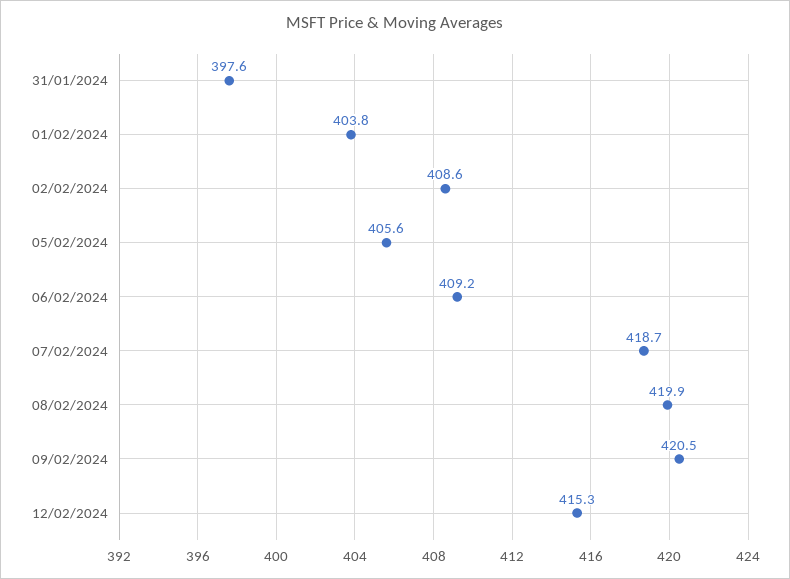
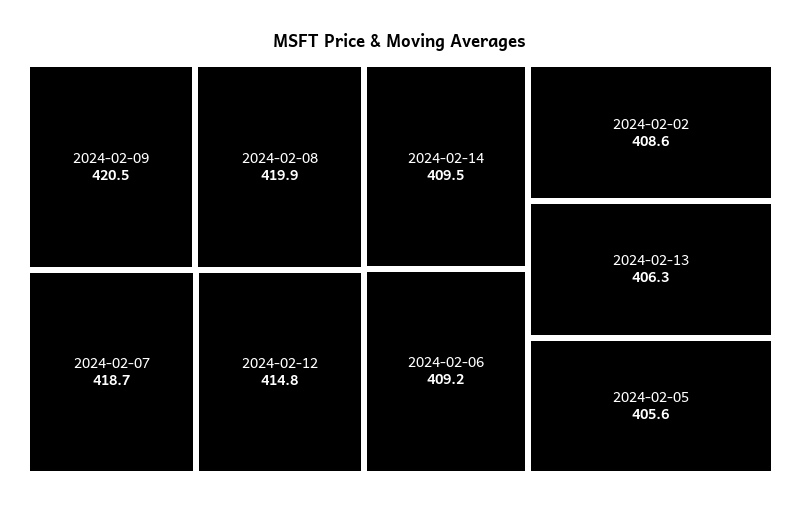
31/01/2024: 397.6 -> none
01/02/2024: 403.8 -> none
12/02/2024: 415.3 -> 414.8
2024-02-14: none -> 409.5
2024-02-13: none -> 406.3

